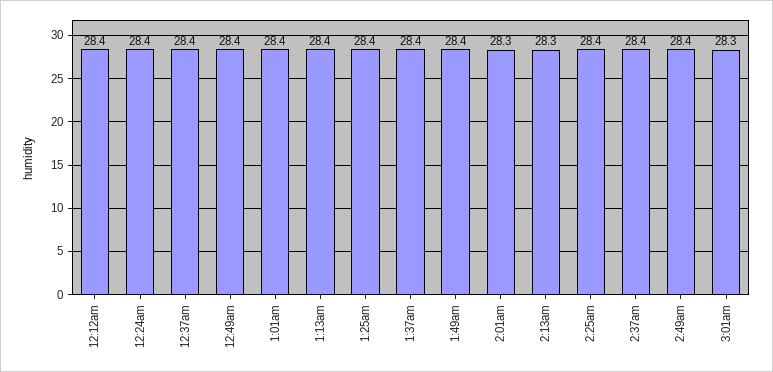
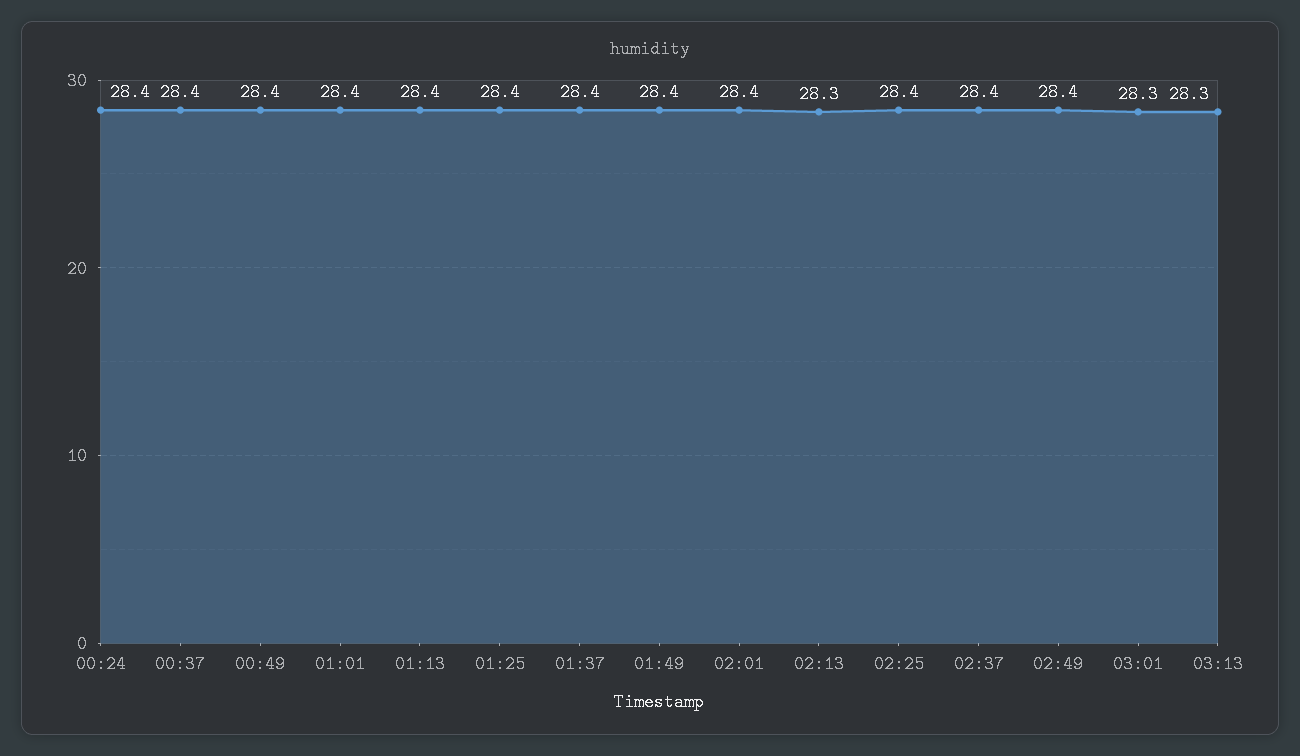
12:12am: 28.4 -> none
2:01am: 28.3 -> 28.4
03:13: none -> 28.3

